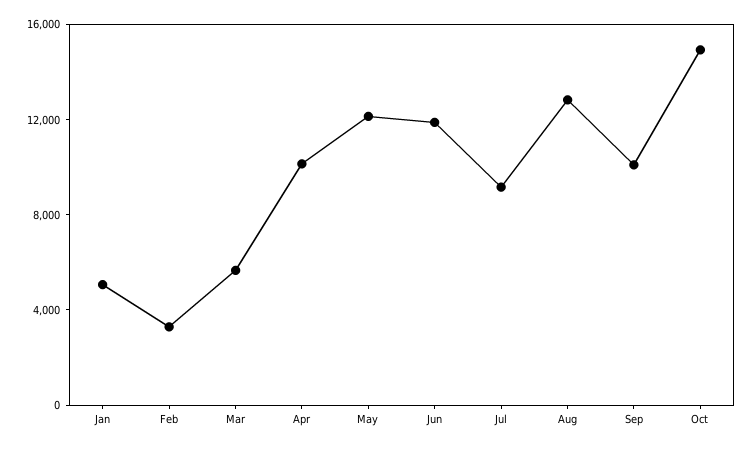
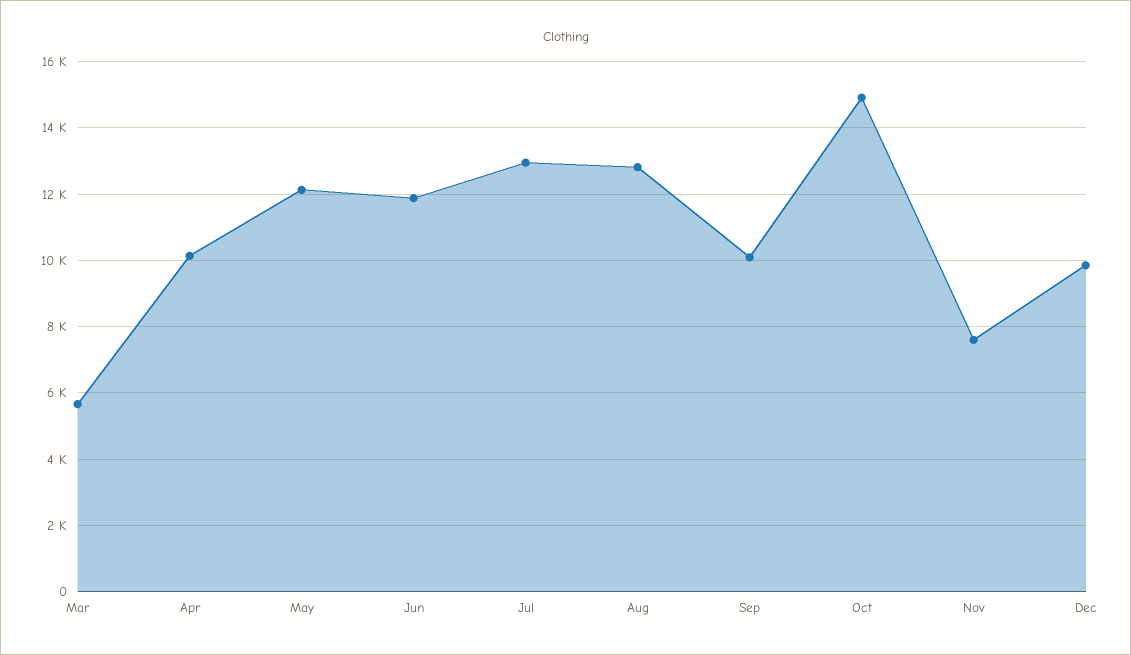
Jan: 5000 -> none
Feb: 3000 -> none
Jul: 9000 -> 13000
Nov: none -> 7600
Dec: none -> 9800

